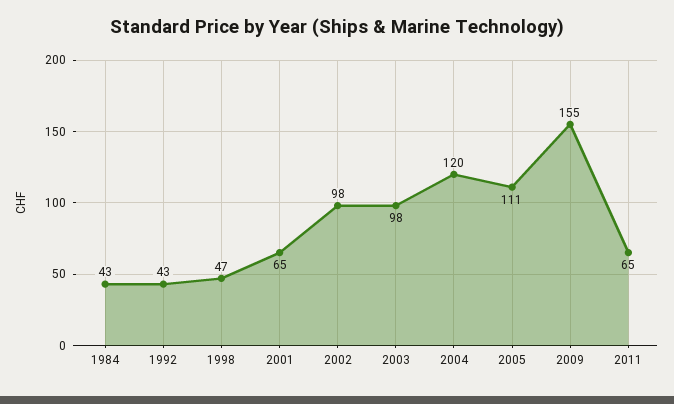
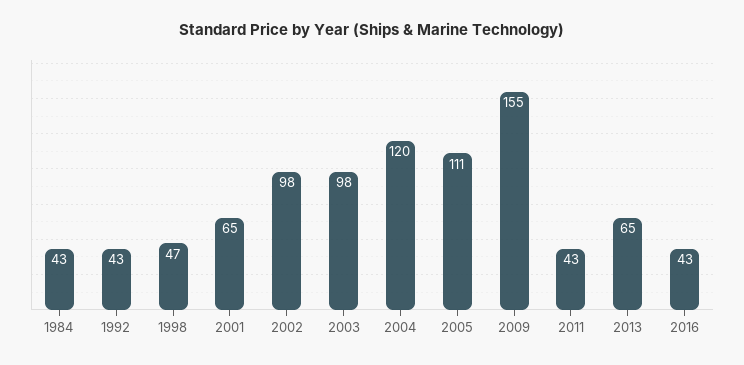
2011: 65 -> 43
2013: none -> 65
2016: none -> 43

